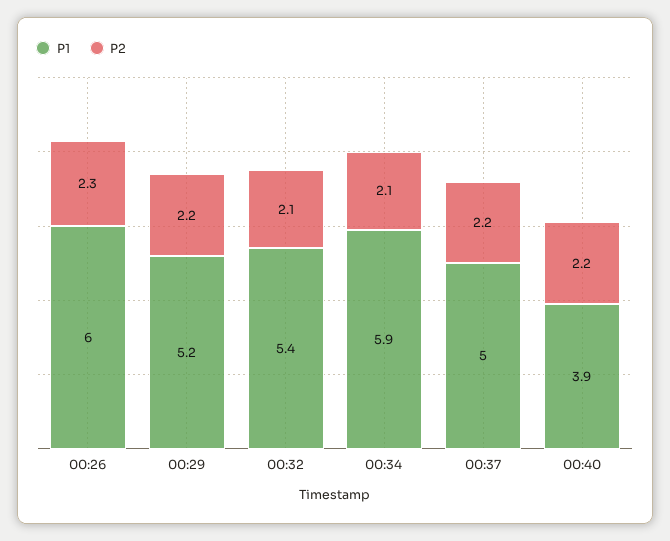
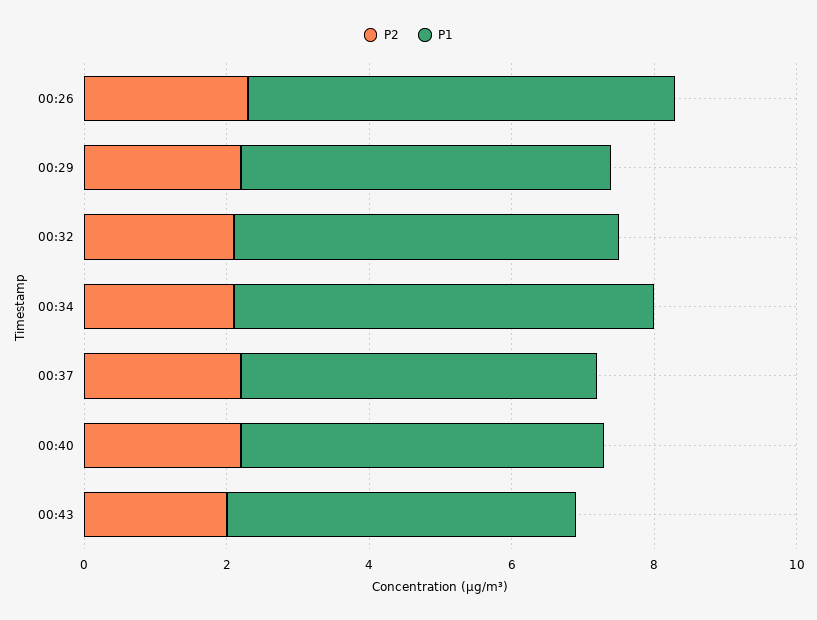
P1, 00:40: 3.9 -> 5
P2, 00:43: none -> 2
P1, 00:43: none -> 5

